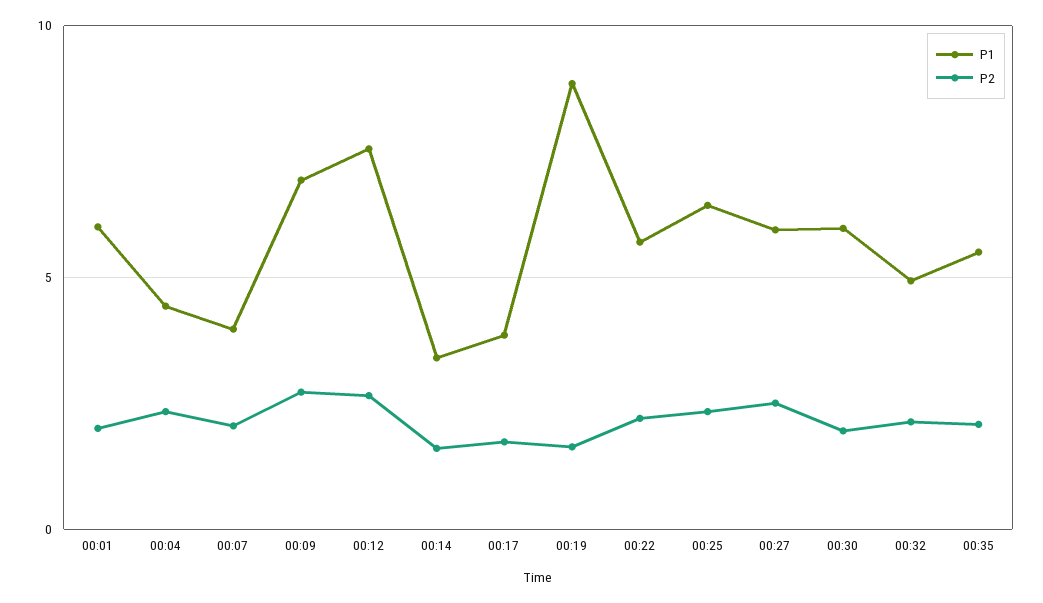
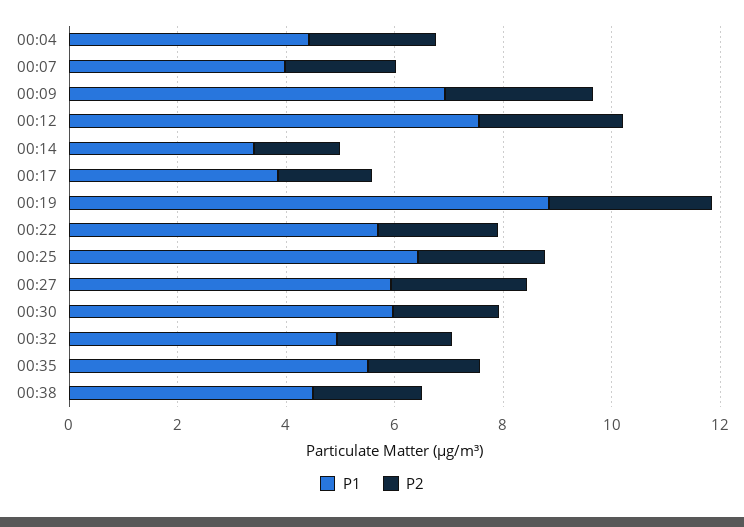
P1, 00:01: 6 -> none
P2, 00:01: 2 -> none
P2, 00:19: 1.5 -> 3
P1, 00:38: none -> 4.5
P2, 00:38: none -> 2

